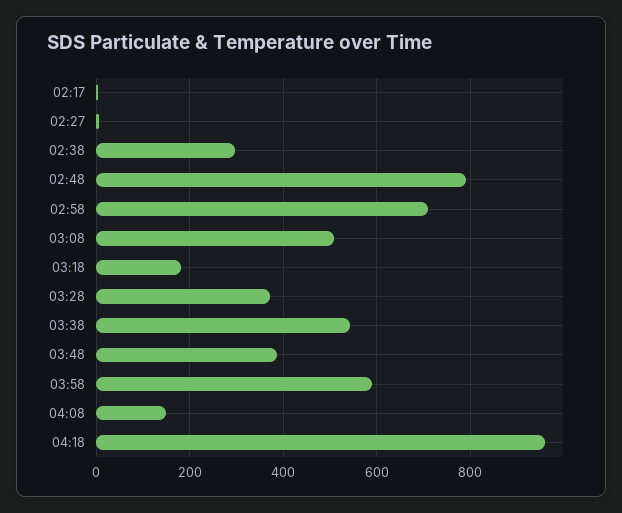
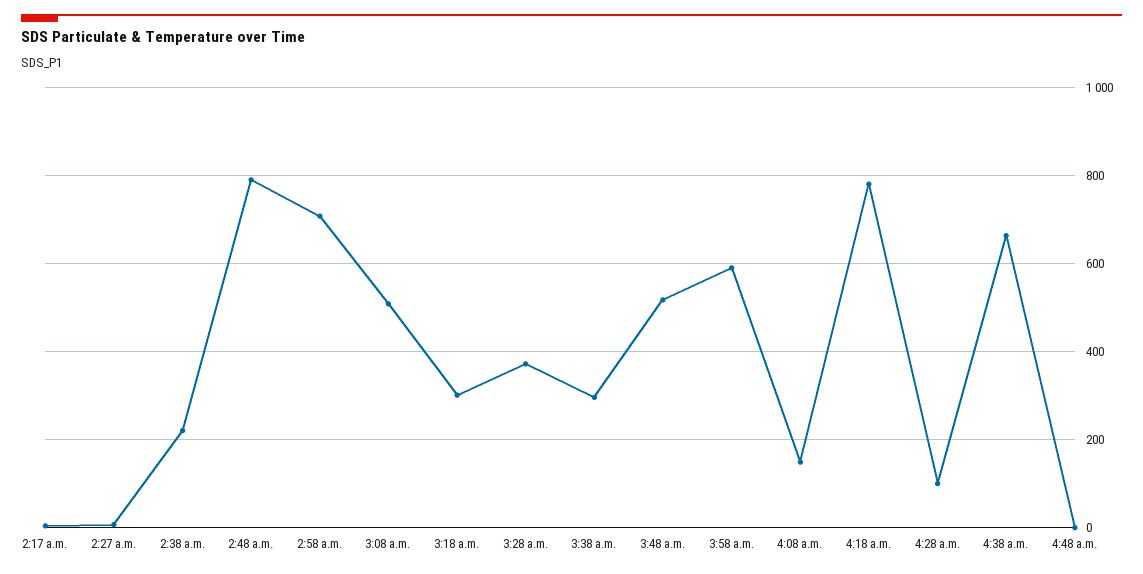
02:38: 300 -> 220
03:18: 180 -> 300
03:38: 540 -> 300
03:48: 380 -> 520
04:18: 960 -> 780
4:28 a.m.: none -> 100
4:38 a.m.: none -> 660
4:48 a.m.: none -> 0

